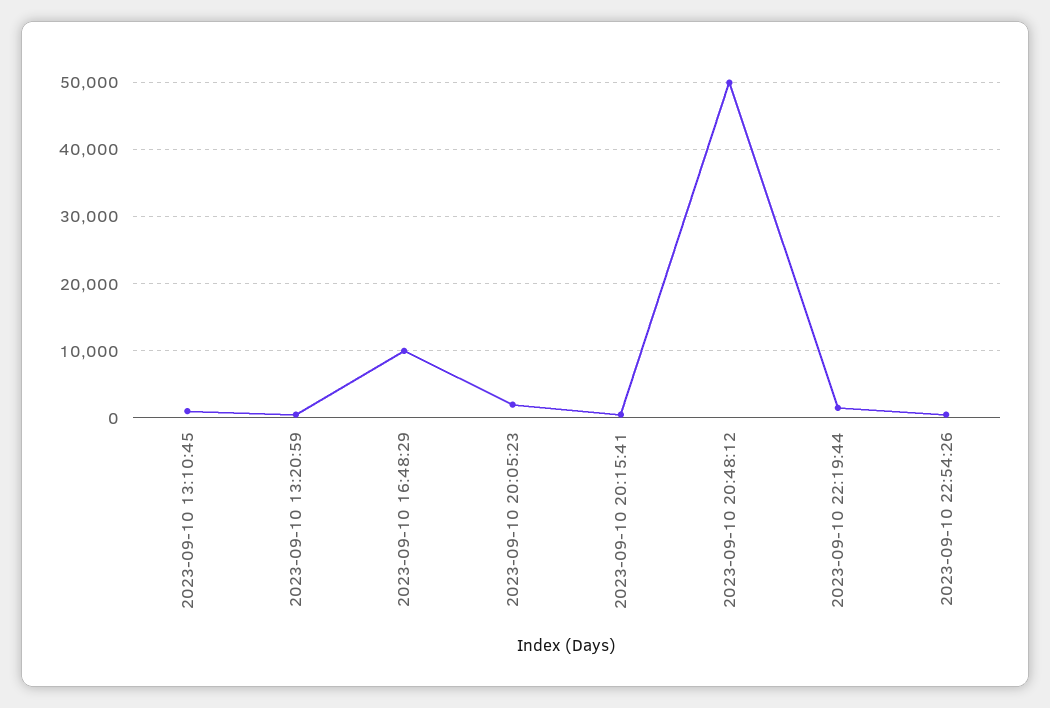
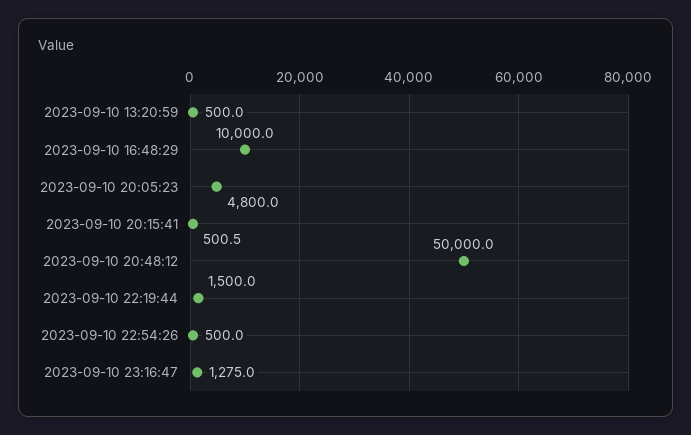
2023-09-10 13:10:45: 1000 -> none
2023-09-10 20:05:23: 2000 -> 4800
2023-09-10 23:16:47: none -> 1275

